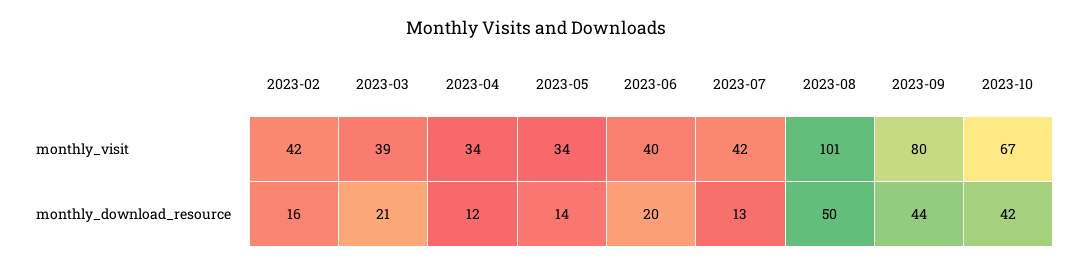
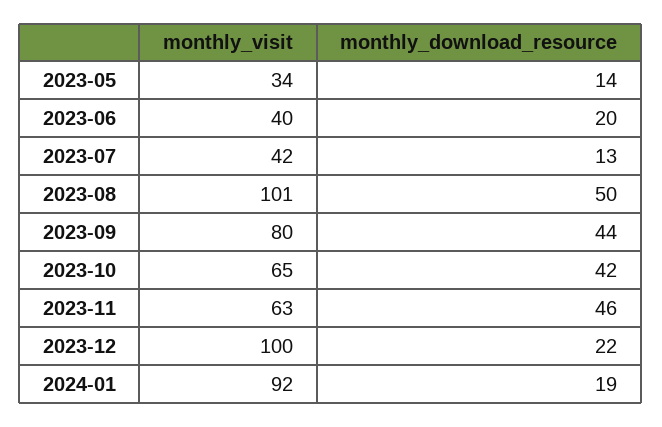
2023-02, monthly_visit: 42 -> none
2023-03, monthly_visit: 39 -> none
2023-04, monthly_visit: 34 -> none
2023-10, monthly_visit: 67 -> 65
2023-02, monthly_download_resource: 16 -> none
2023-03, monthly_download_resource: 21 -> none
2023-04, monthly_download_resource: 12 -> none
2023-11, monthly_visit: none -> 63
2023-11, monthly_download_resource: none -> 46
2023-12, monthly_visit: none -> 100
2023-12, monthly_download_resource: none -> 22
2024-01, monthly_visit: none -> 92
2024-01, monthly_download_resource: none -> 19

